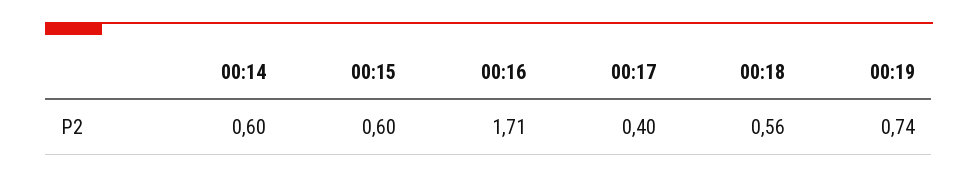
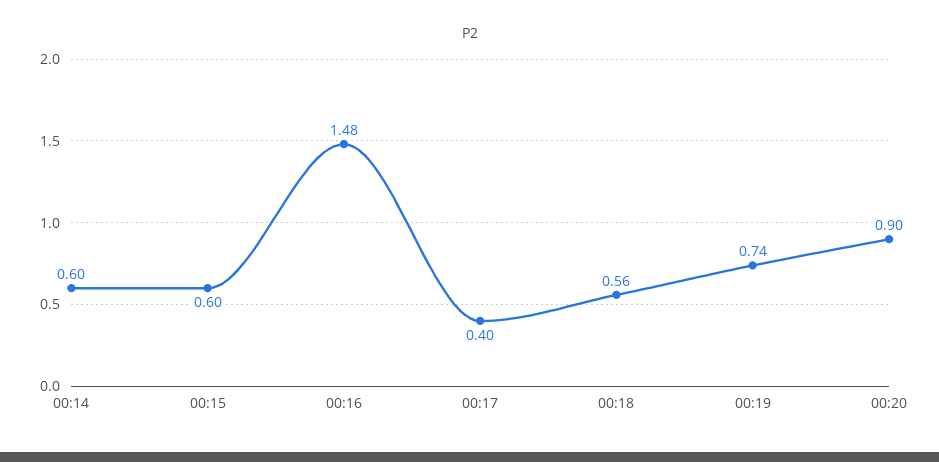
00:16: 1.71 -> 1.48
00:20: none -> 0.9

